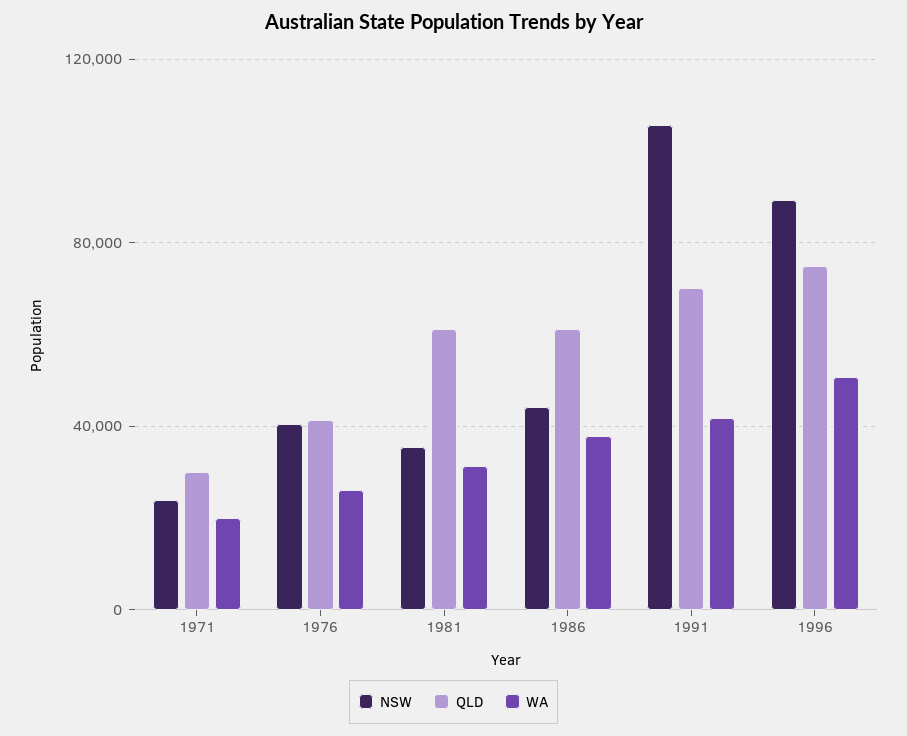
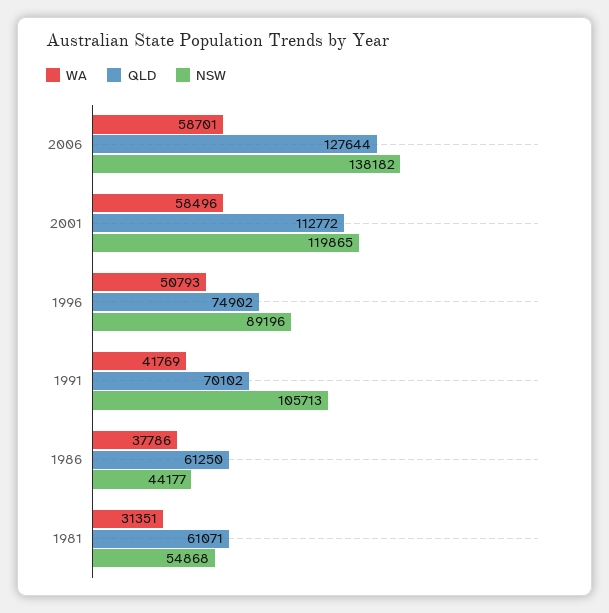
NSW, 1971: 25000 -> none
QLD, 1971: 30000 -> none
WA, 1971: 20000 -> none
NSW, 1976: 40000 -> none
QLD, 1976: 40000 -> none
WA, 1976: 25000 -> none
NSW, 1981: 35000 -> 54868
WA, 2006: none -> 58701
QLD, 2006: none -> 127644
NSW, 2006: none -> 138182
WA, 2001: none -> 58496
QLD, 2001: none -> 112772
NSW, 2001: none -> 119865

